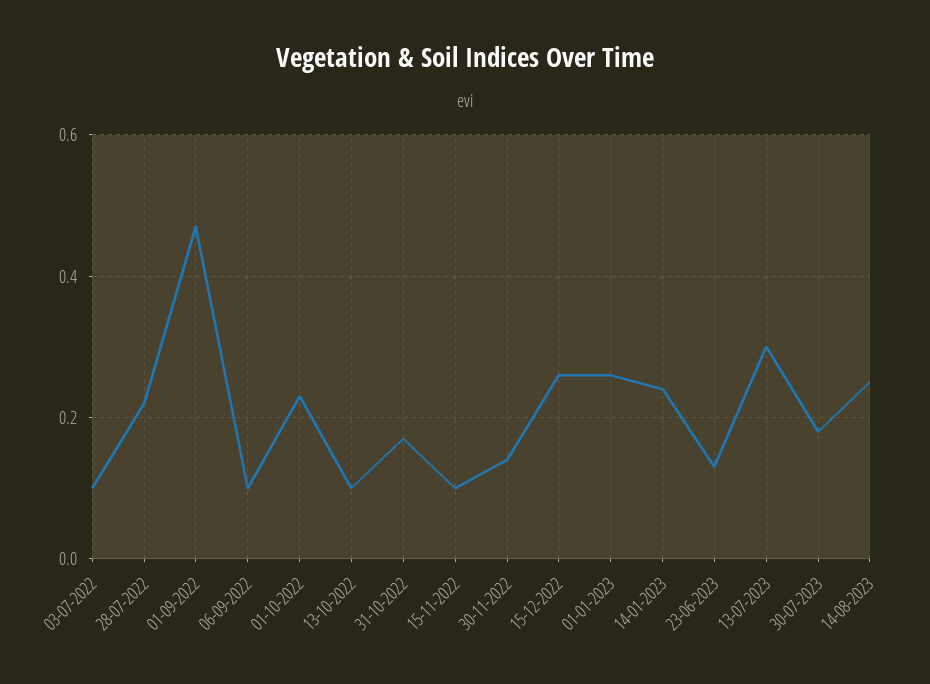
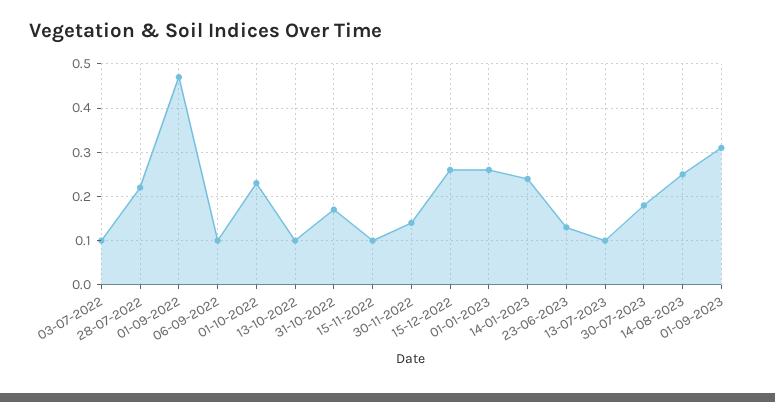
13-07-2023: 0.3 -> 0.1
01-09-2023: none -> 0.3

